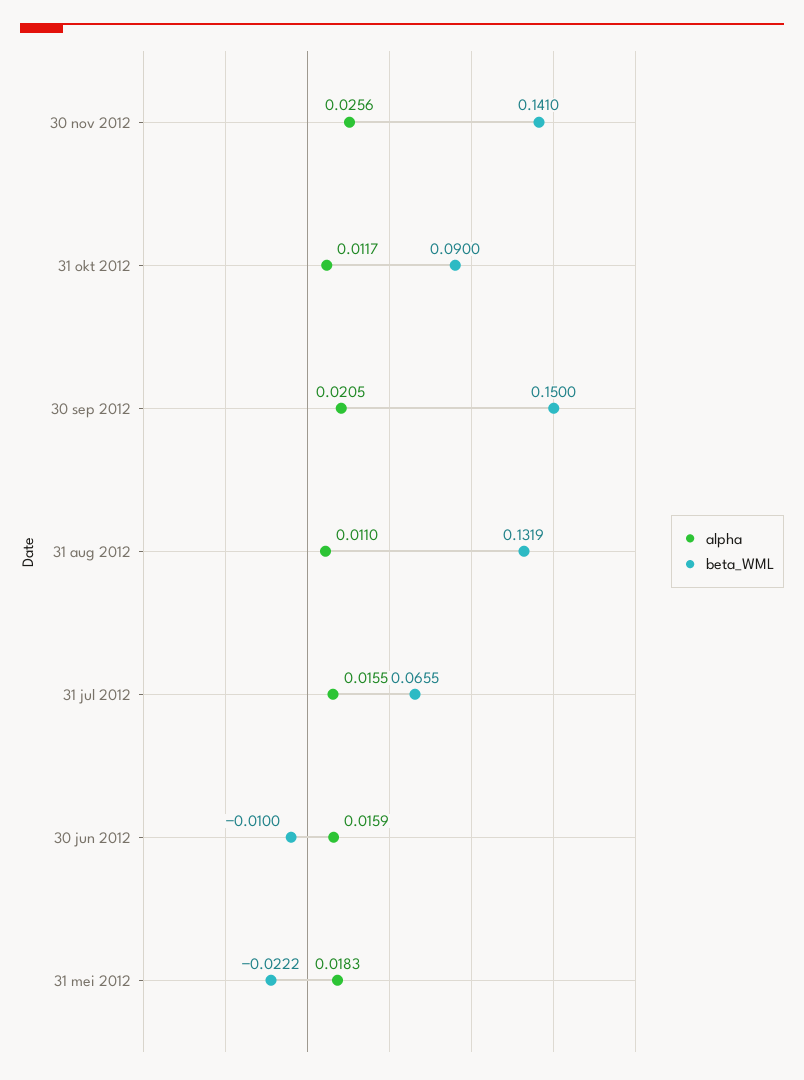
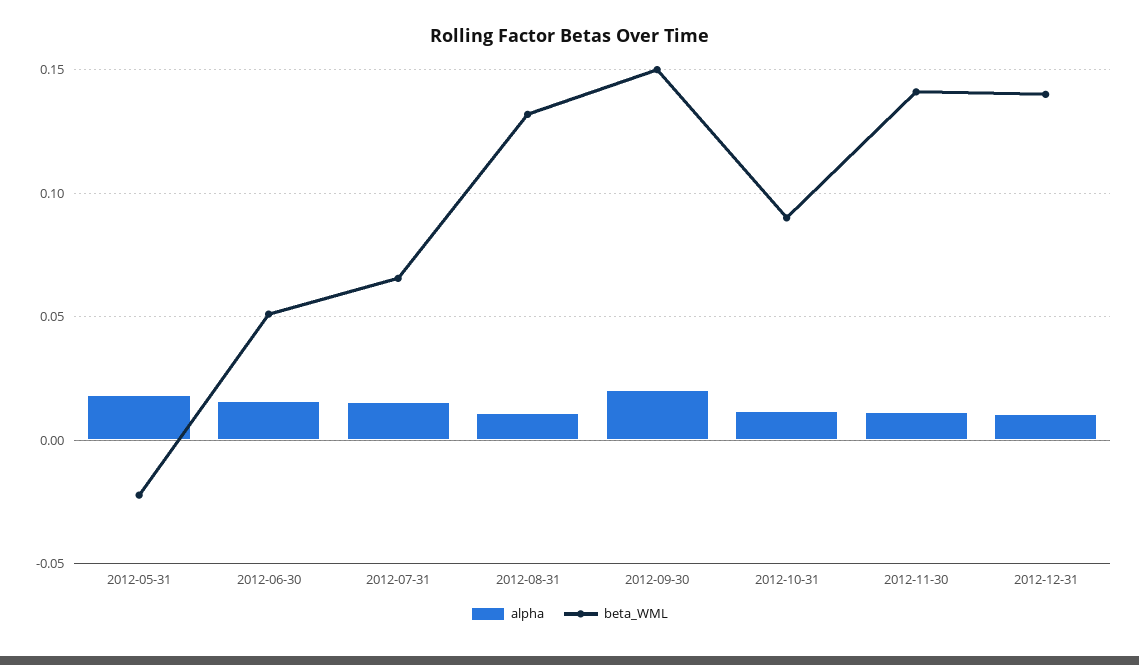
alpha, 30 nov 2012: 0.0256 -> 0.01
beta_WML, 30 jun 2012: -0.01 -> 0.05
alpha, 2012-12-31: none -> 0.01
beta_WML, 2012-12-31: none -> 0.14

